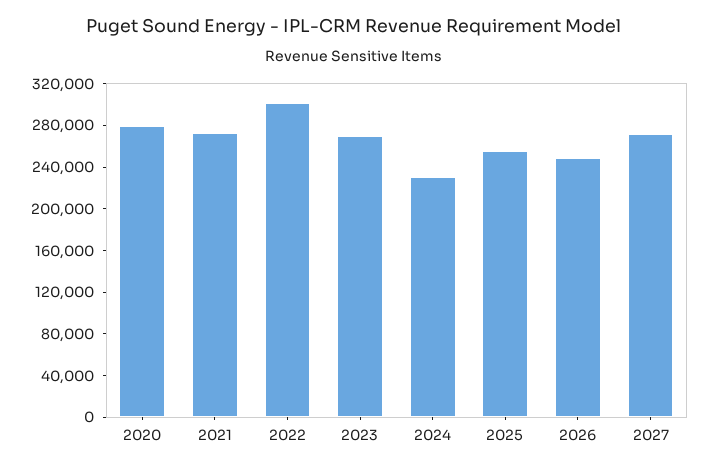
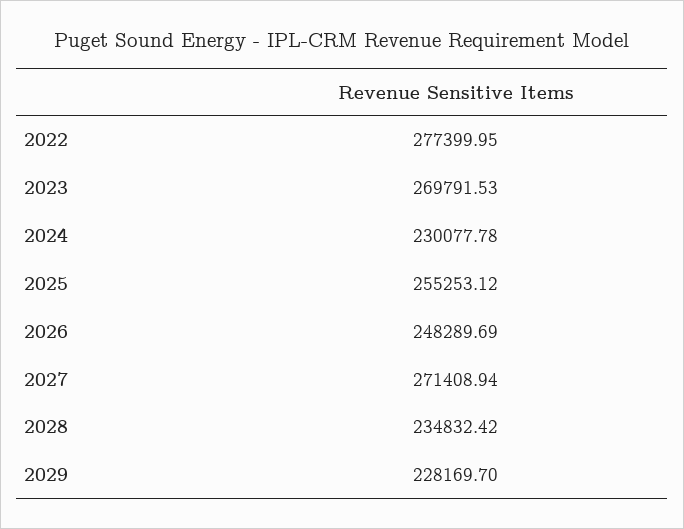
2020: 280000 -> none
2021: 270000 -> none
2022: 300000 -> 277399.95
2028: none -> 234832.42
2029: none -> 228169.7

